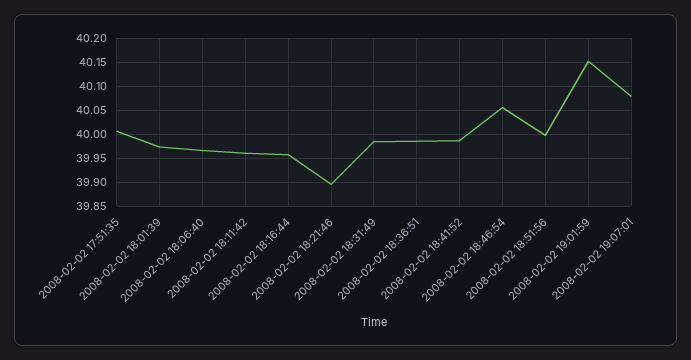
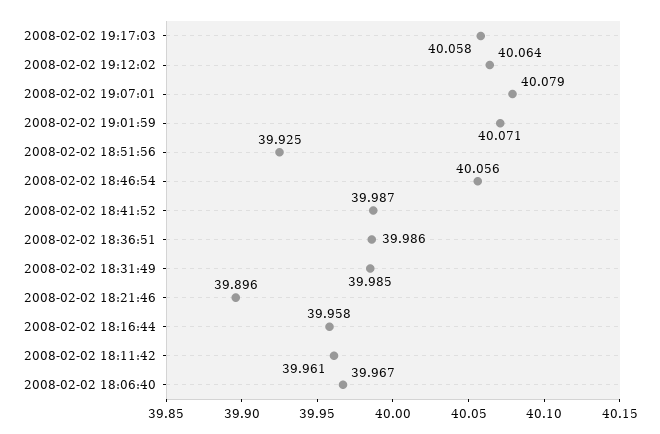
2008-02-02 17:51:35: 40 -> none
2008-02-02 18:01:39: 39.975 -> none
2008-02-02 18:51:56: 40 -> 39.925
2008-02-02 19:01:59: 40.15 -> 40.071
2008-02-02 19:17:03: none -> 40.058
2008-02-02 19:12:02: none -> 40.064

